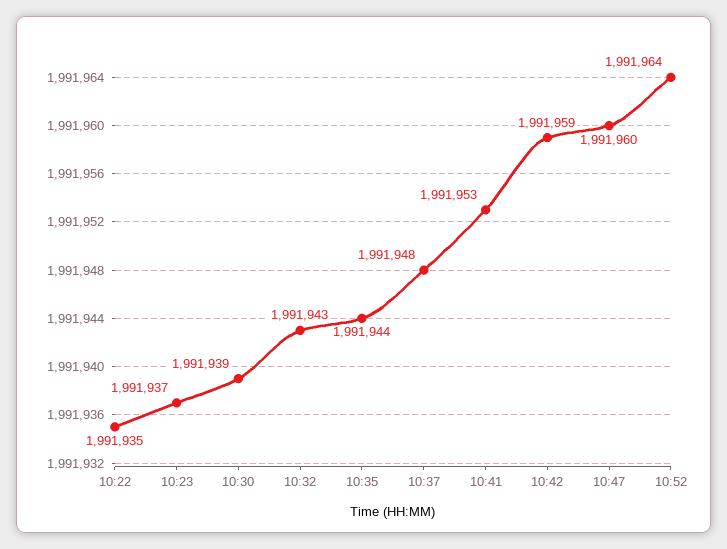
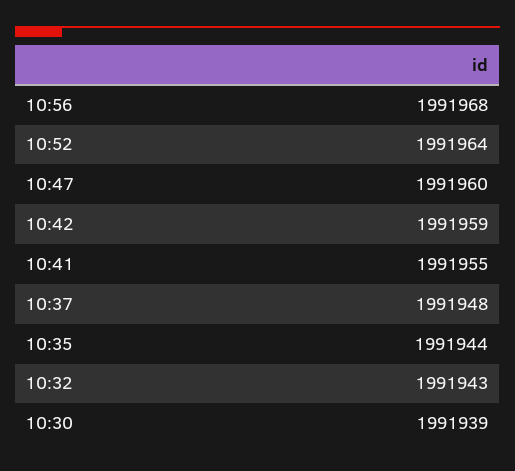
10:22: 1991935 -> none
10:23: 1991937 -> none
10:41: 1991953 -> 1991955
10:56: none -> 1991968

